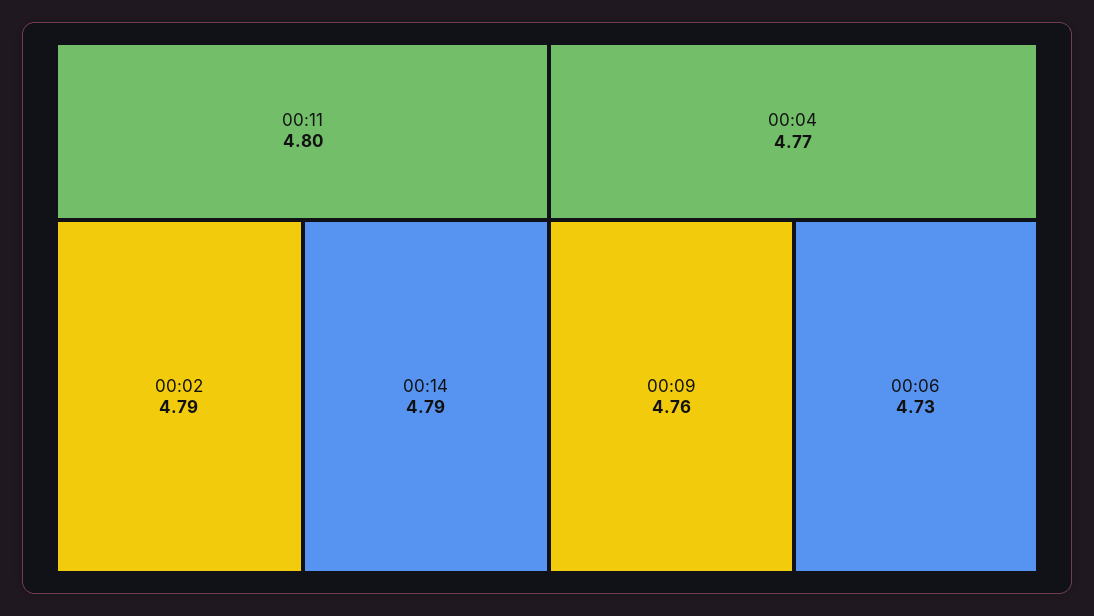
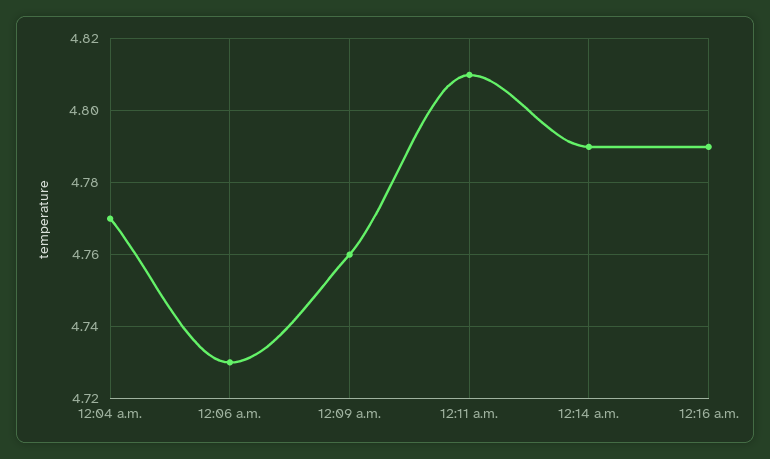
00:11: 4.8 -> 4.81
00:02: 4.79 -> none
12:16 a.m.: none -> 4.79

